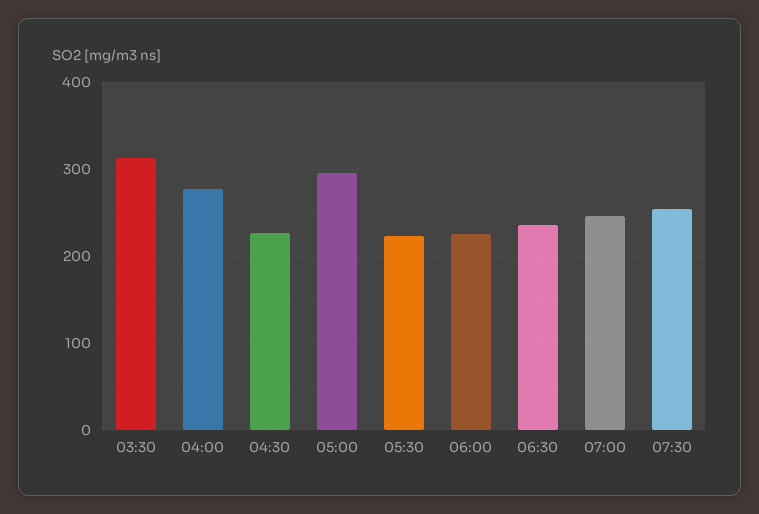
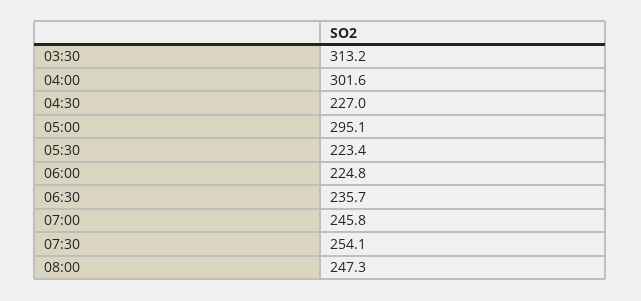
04:00: 280 -> 301.6
08:00: none -> 247.3

